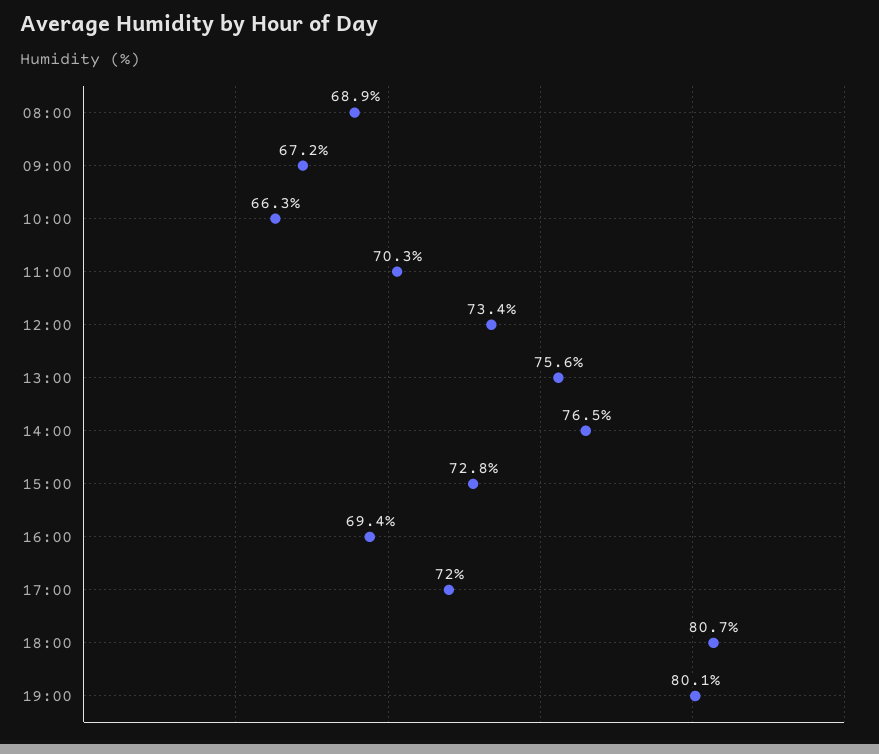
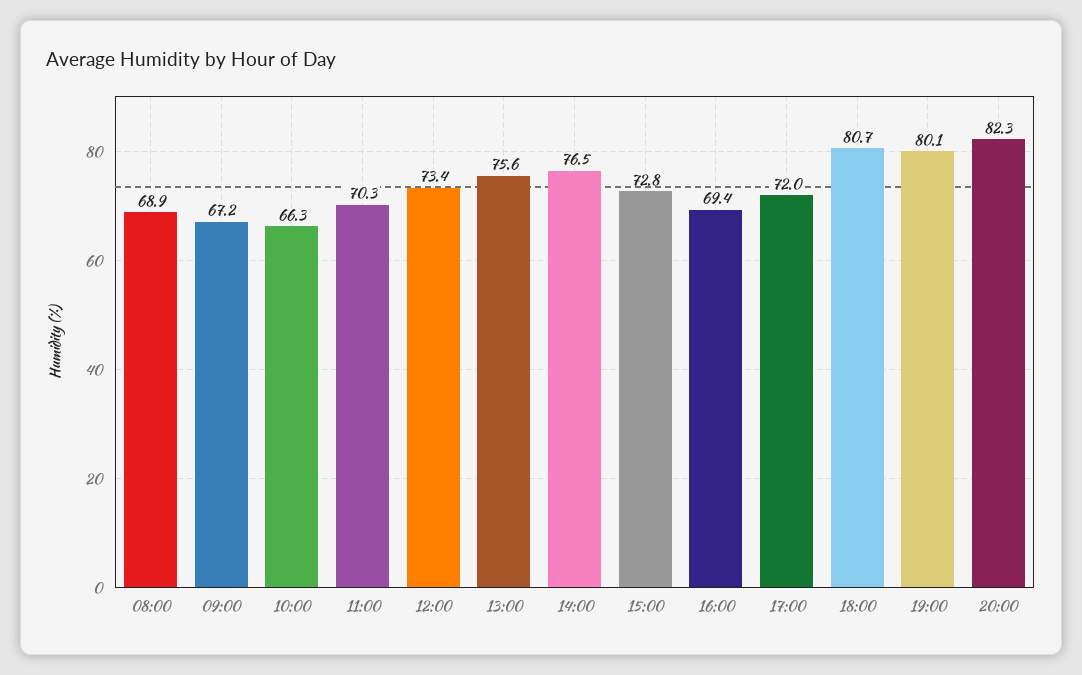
20:00: none -> 82.3

